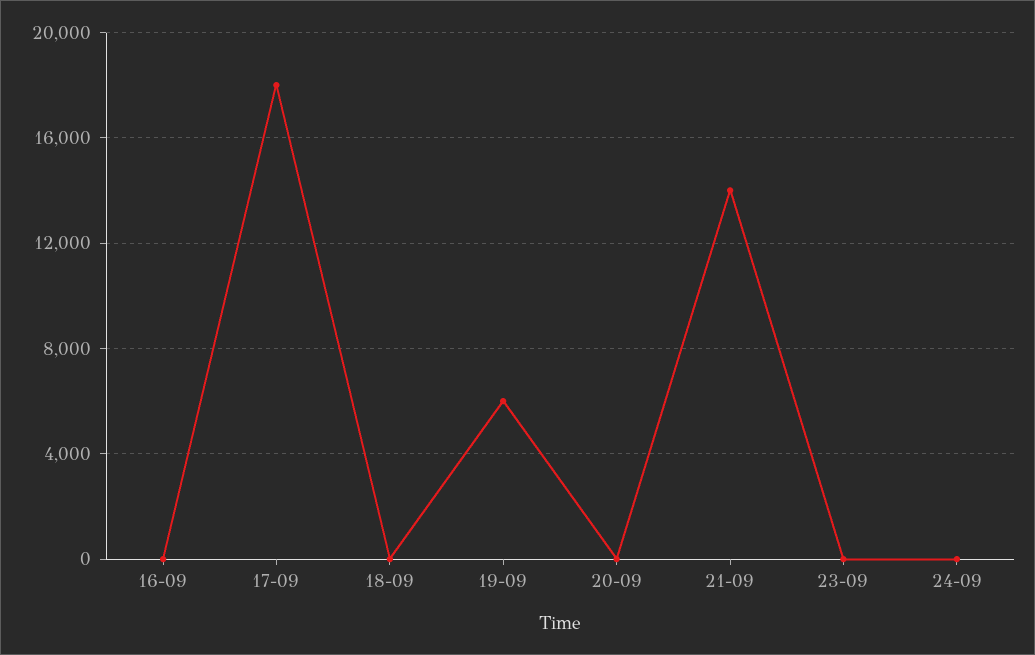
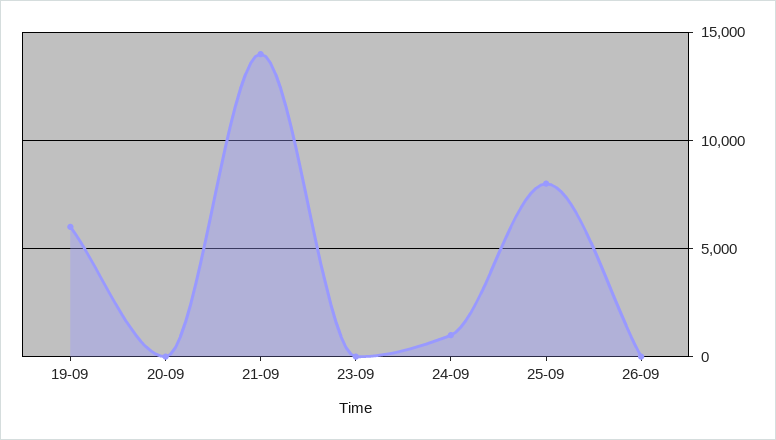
16-09: 0 -> none
17-09: 18000 -> none
18-09: 0 -> none
24-09: 0 -> 1000
25-09: none -> 8000
26-09: none -> 0

